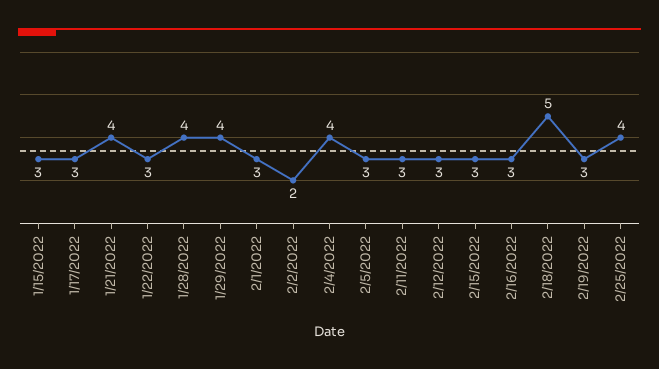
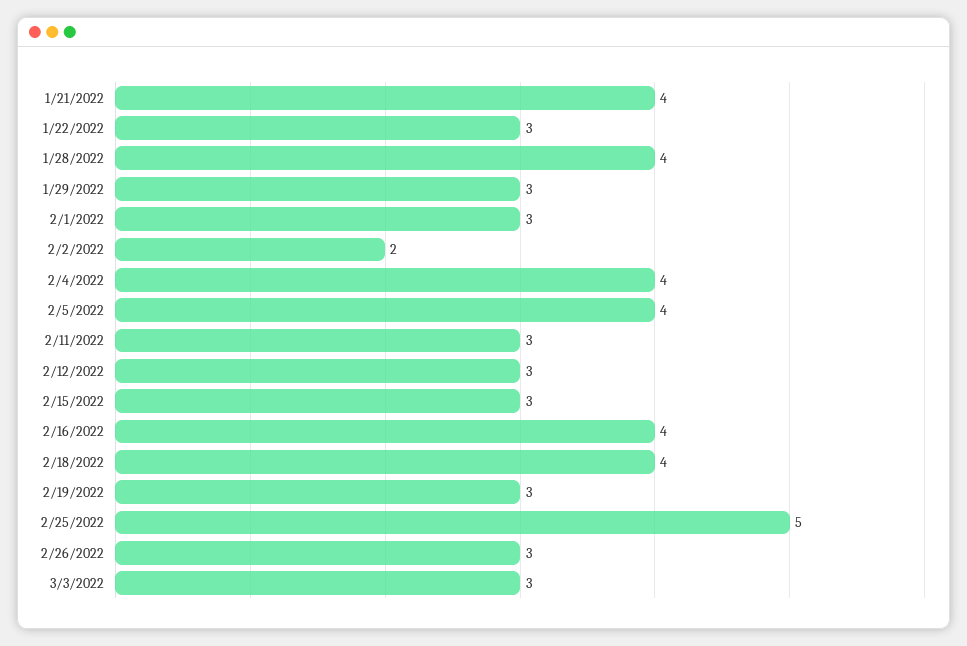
1/15/2022: 3 -> none
1/17/2022: 3 -> none
1/29/2022: 4 -> 3
2/5/2022: 3 -> 4
2/16/2022: 3 -> 4
2/18/2022: 5 -> 4
2/25/2022: 4 -> 5
2/26/2022: none -> 3
3/3/2022: none -> 3

